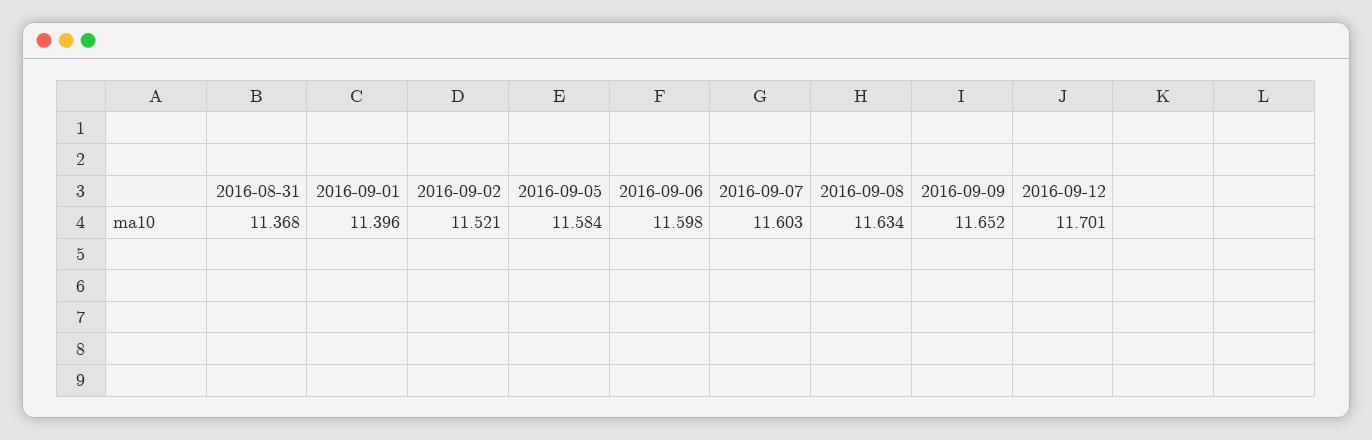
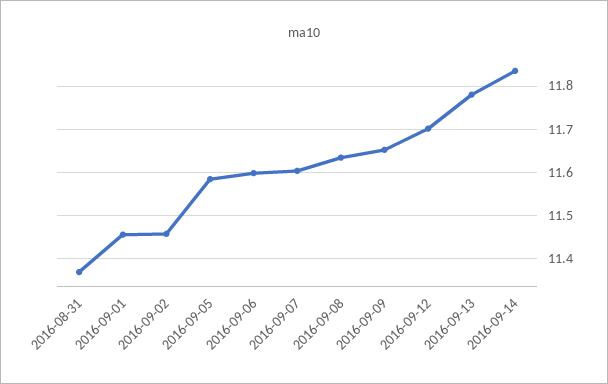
2016-09-01: 11.396 -> 11.46
2016-09-02: 11.521 -> 11.46
2016-09-13: none -> 11.78
2016-09-14: none -> 11.84

